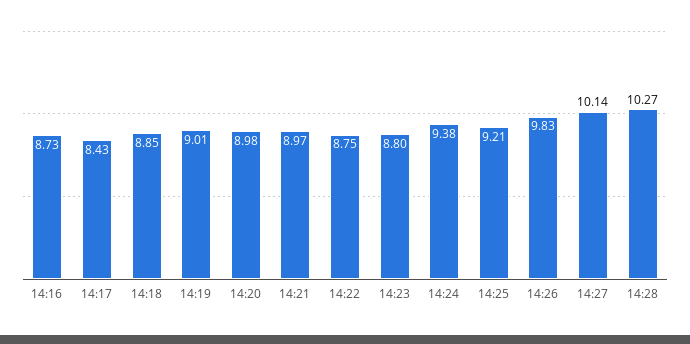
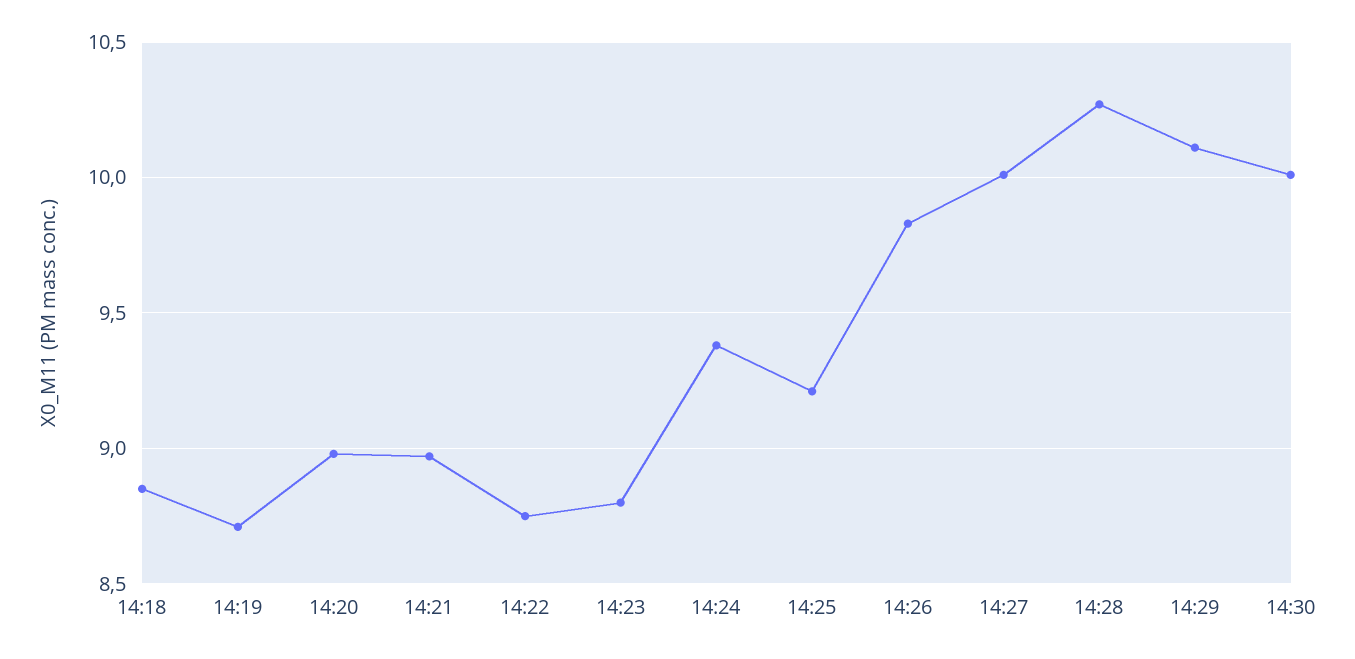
14:16: 8.73 -> none
14:17: 8.43 -> none
14:19: 9.01 -> 8.7
14:27: 10.14 -> 10
14:29: none -> 10.1
14:30: none -> 10

